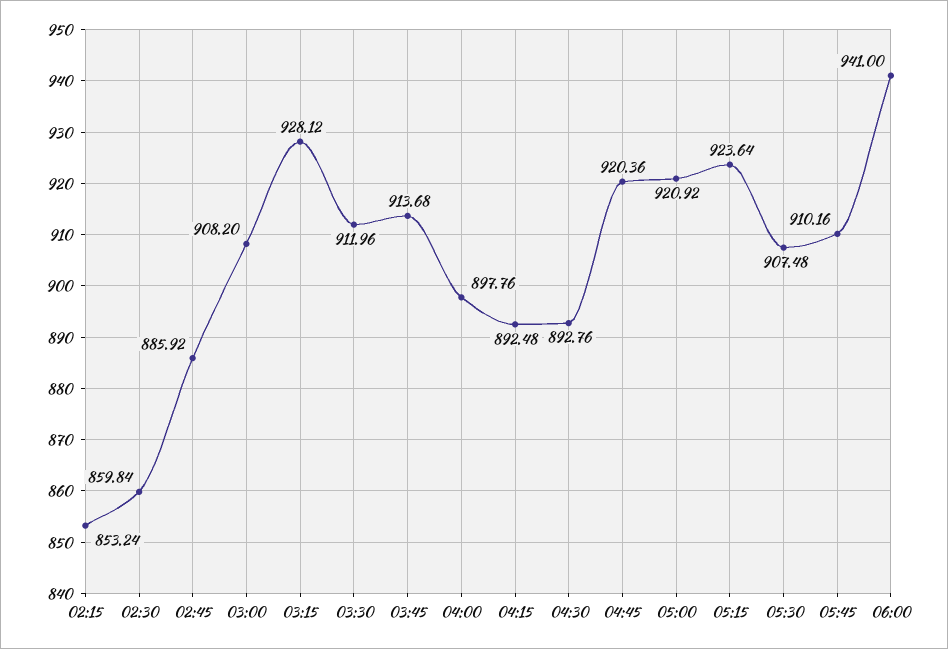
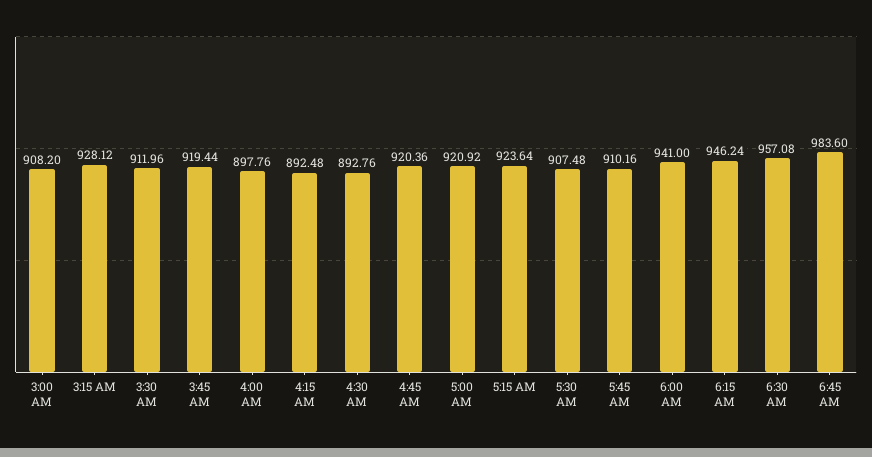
02:15: 853.24 -> none
02:30: 859.84 -> none
02:45: 885.92 -> none
03:45: 913.68 -> 919.44
6:15 AM: none -> 946.24
6:30 AM: none -> 957.08
6:45 AM: none -> 983.6

